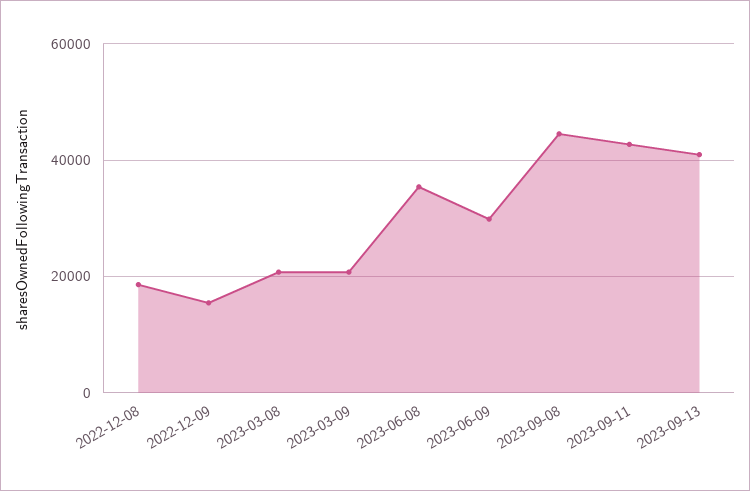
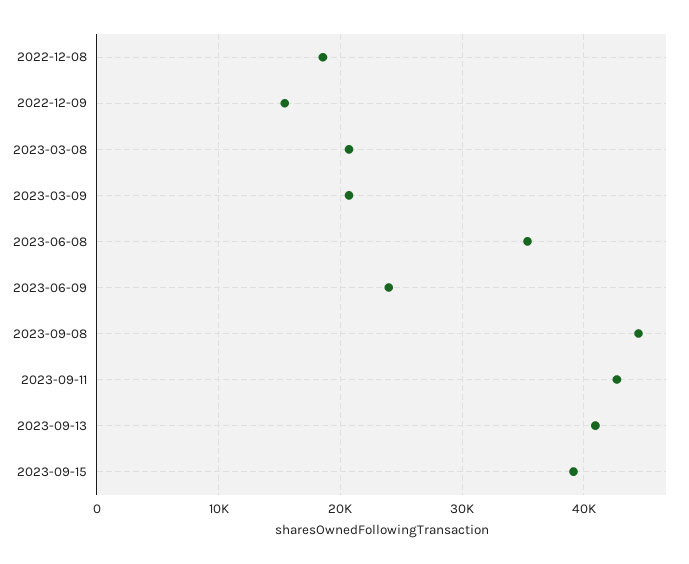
2023-06-09: 30000 -> 24000
2023-09-15: none -> 39000

